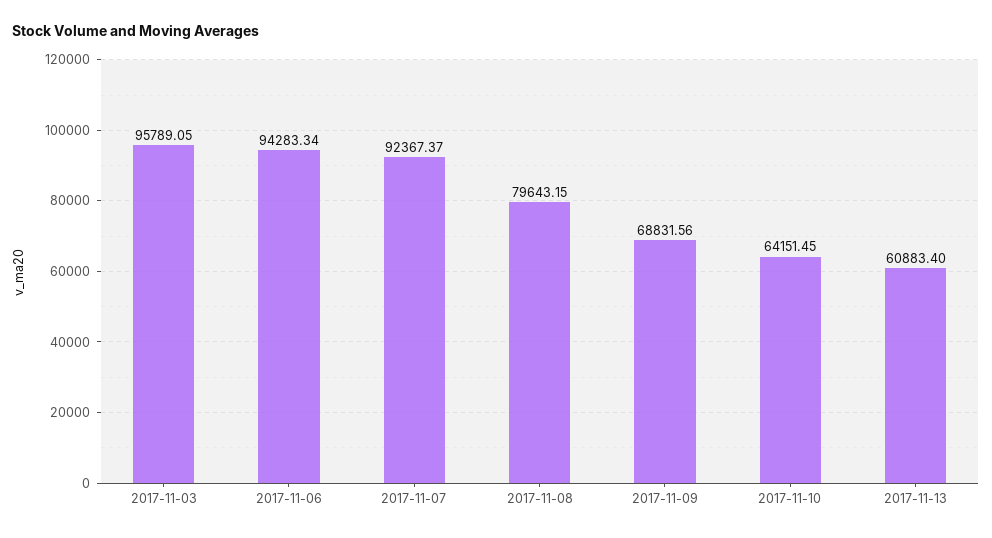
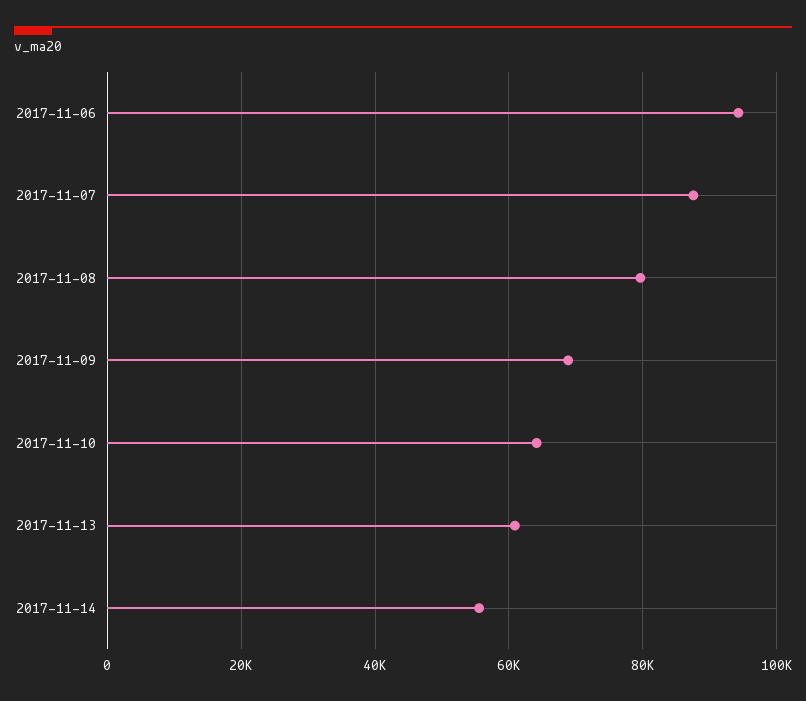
2017-11-03: 95789.05 -> none
2017-11-07: 92367.37 -> 88000
2017-11-14: none -> 56000

